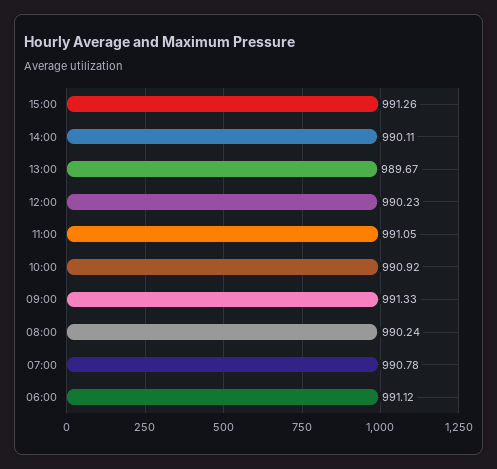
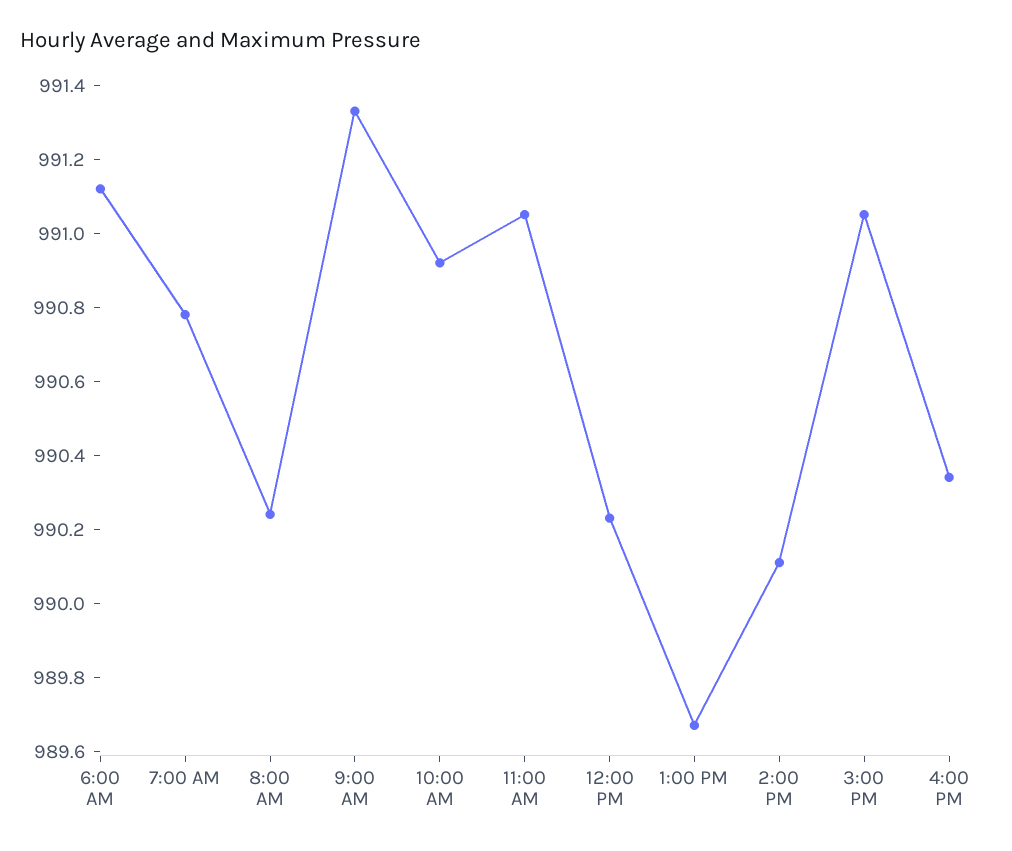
15:00: 991.26 -> 991.05
4:00 PM: none -> 990.35

